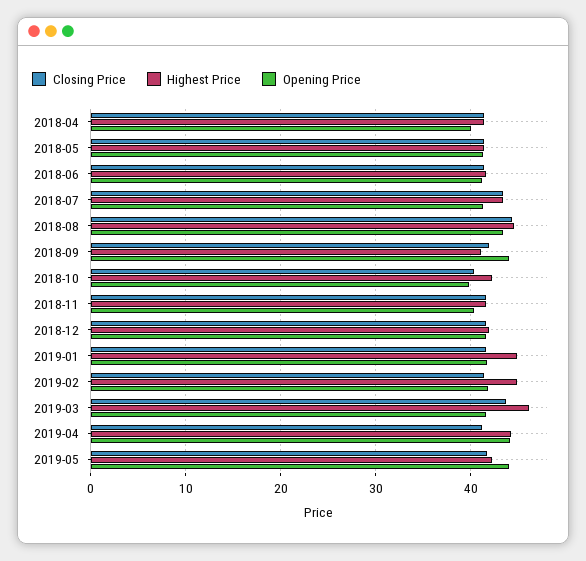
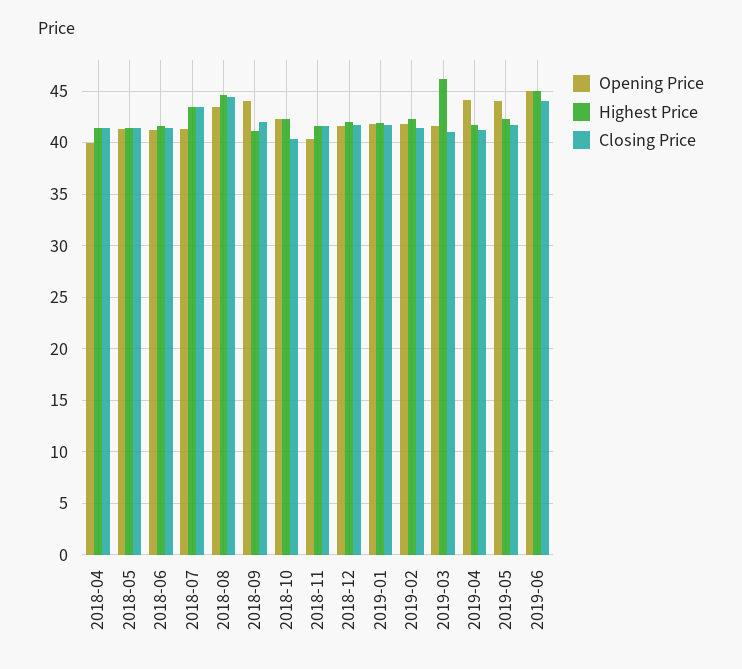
Opening Price, 2018-10: 40 -> 42
Highest Price, 2019-01: 45 -> 42
Highest Price, 2019-02: 45 -> 42
Closing Price, 2019-03: 44 -> 41
Highest Price, 2019-04: 44 -> 42
Opening Price, 2019-06: none -> 45
Highest Price, 2019-06: none -> 45
Closing Price, 2019-06: none -> 44

